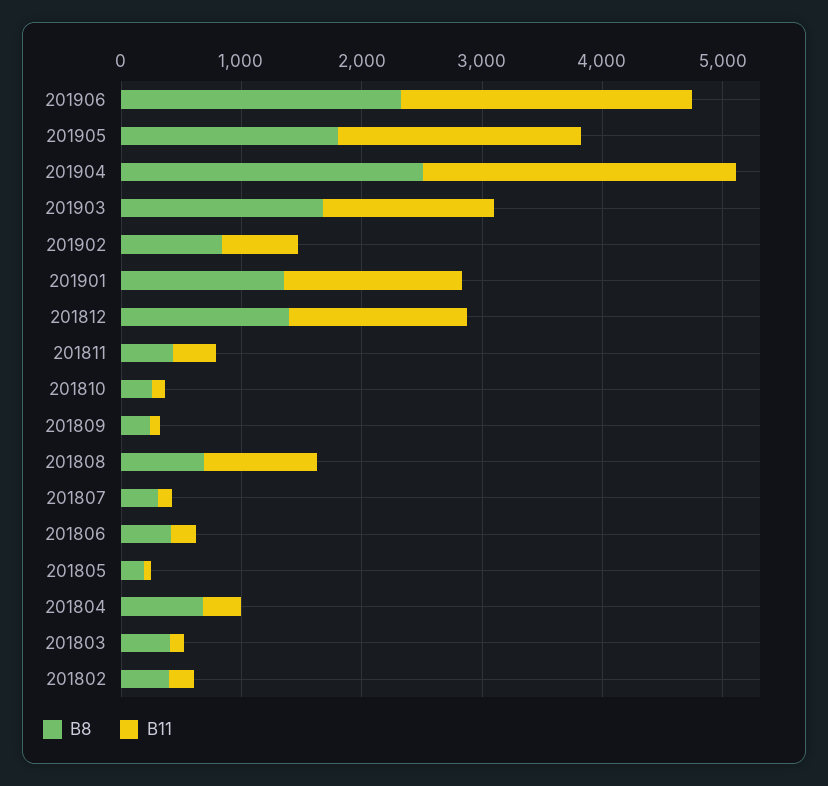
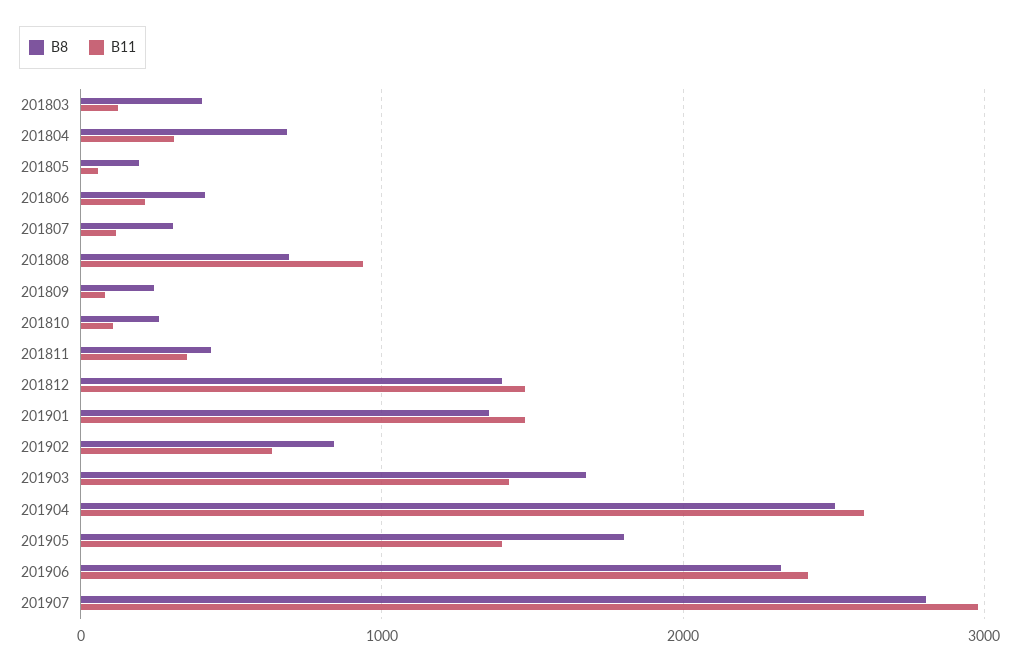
B11, 201905: 2000 -> 1400
B8, 201802: 400 -> none
B11, 201802: 200 -> none
B8, 201907: none -> 2800
B11, 201907: none -> 3000

